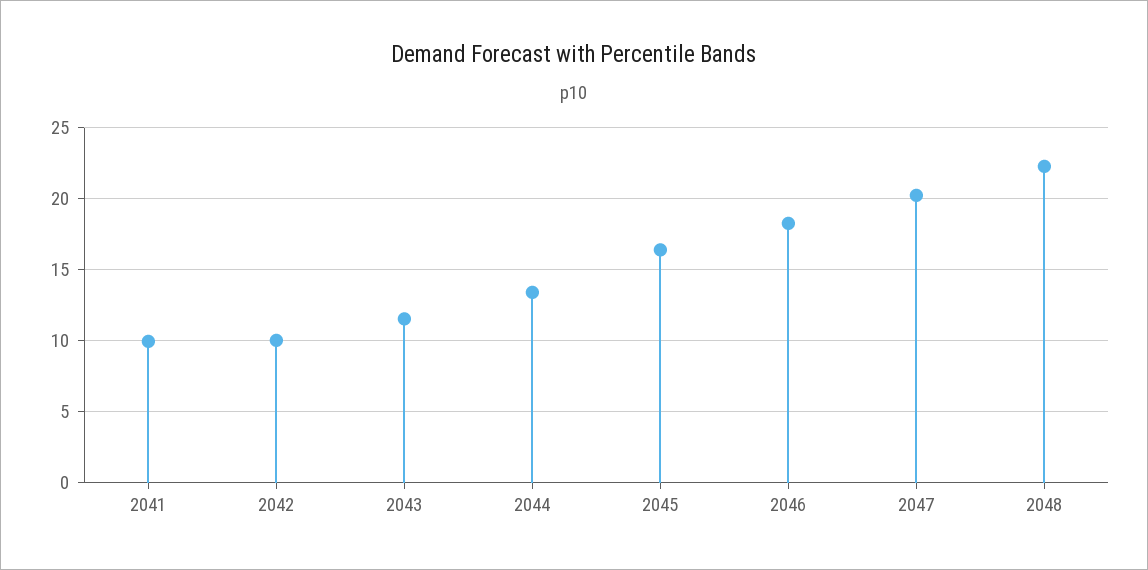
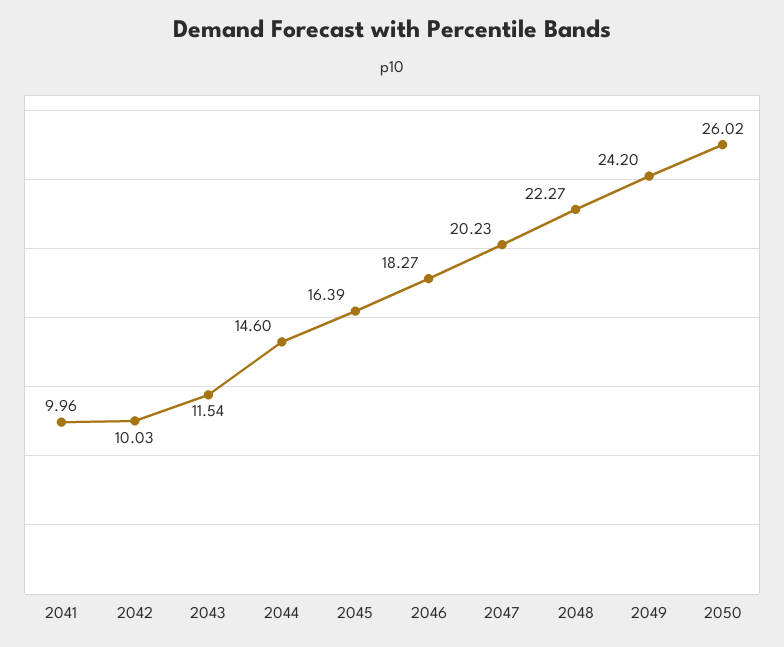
2044: 13.5 -> 14.6
2049: none -> 24.2
2050: none -> 26.02

